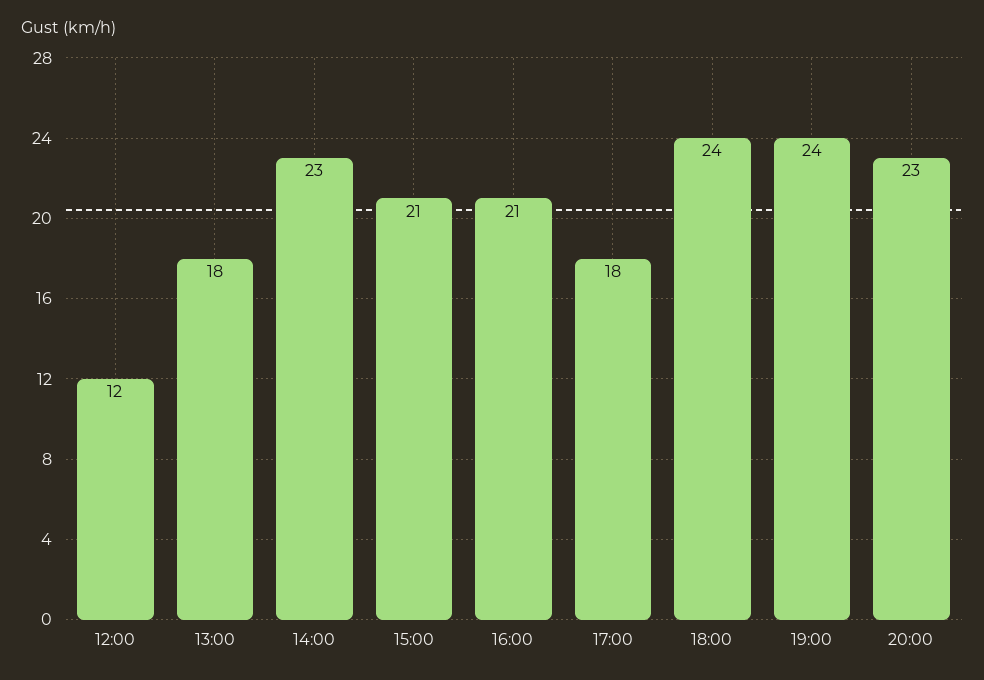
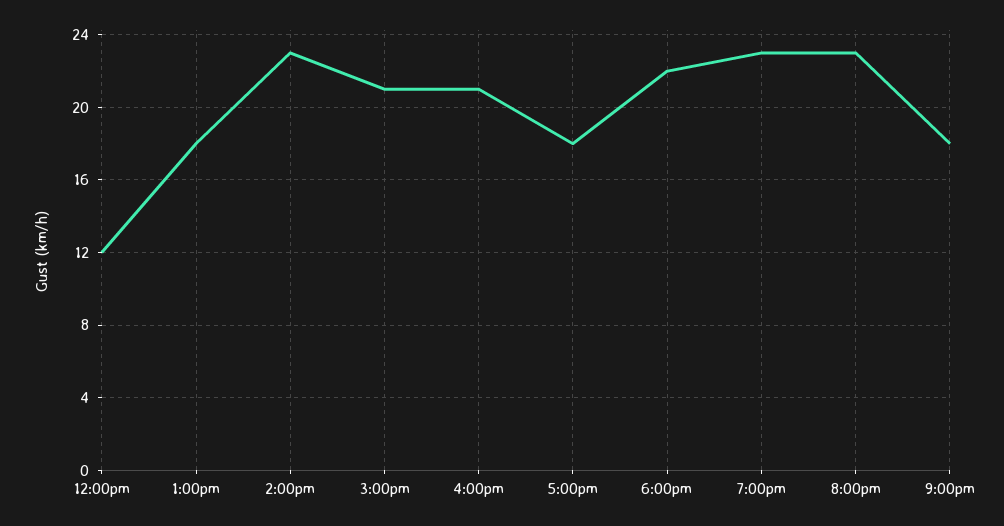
18:00: 24 -> 22
19:00: 24 -> 23
9:00pm: none -> 18

